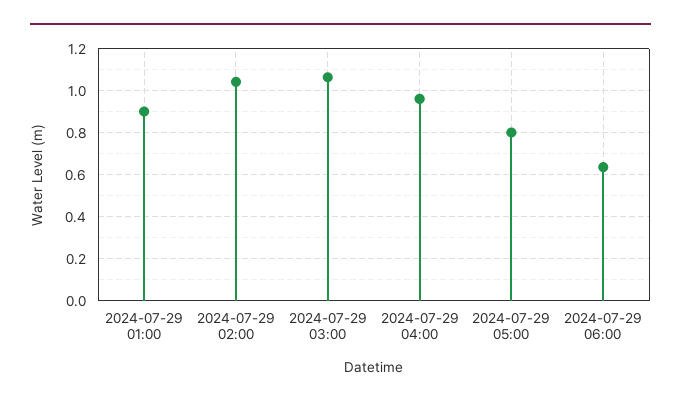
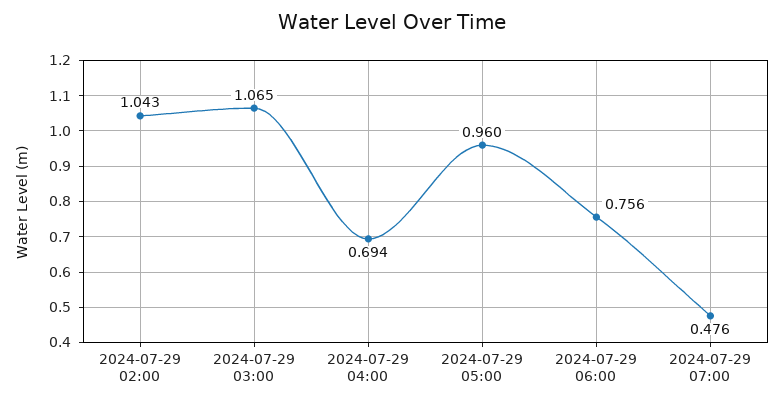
2024-07-29 01:00: 0.9 -> none
2024-07-29 04:00: 0.95 -> 0.694
2024-07-29 05:00: 0.8 -> 0.96
2024-07-29 06:00: 0.65 -> 0.756
2024-07-29 07:00: none -> 0.476

